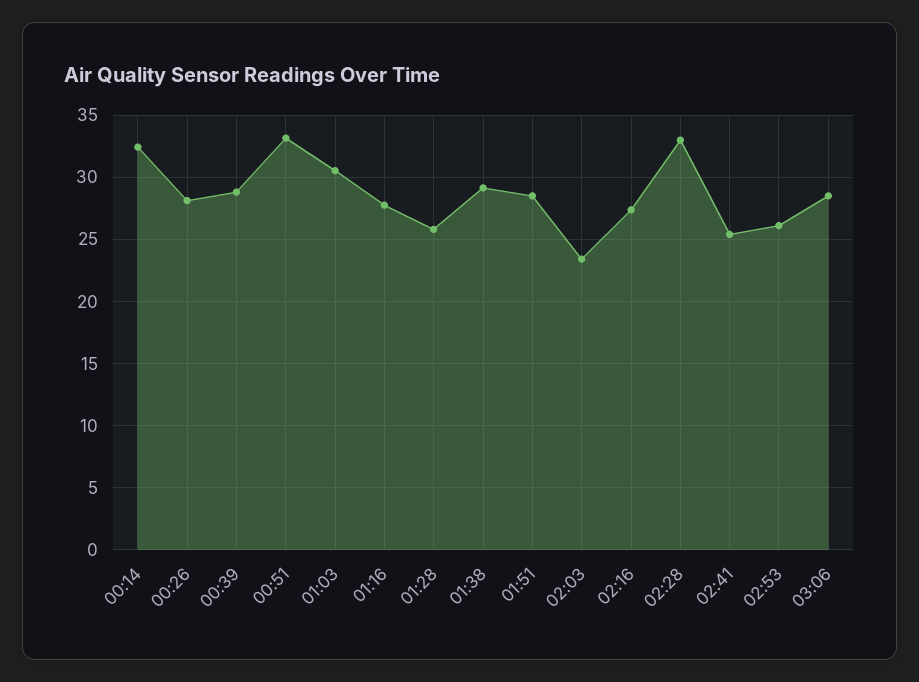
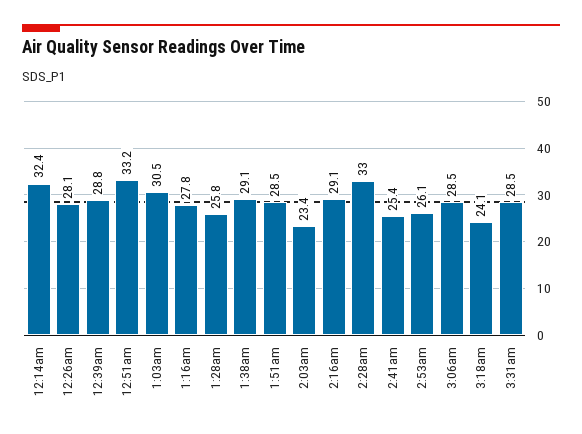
02:16: 27.5 -> 29.1
3:18am: none -> 24.1
3:31am: none -> 28.5

